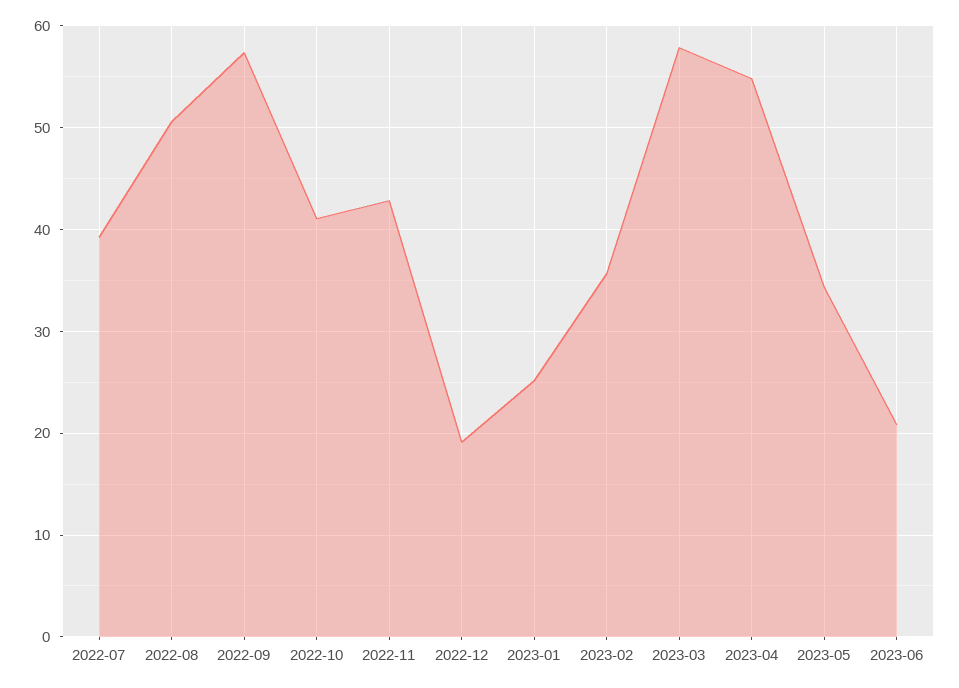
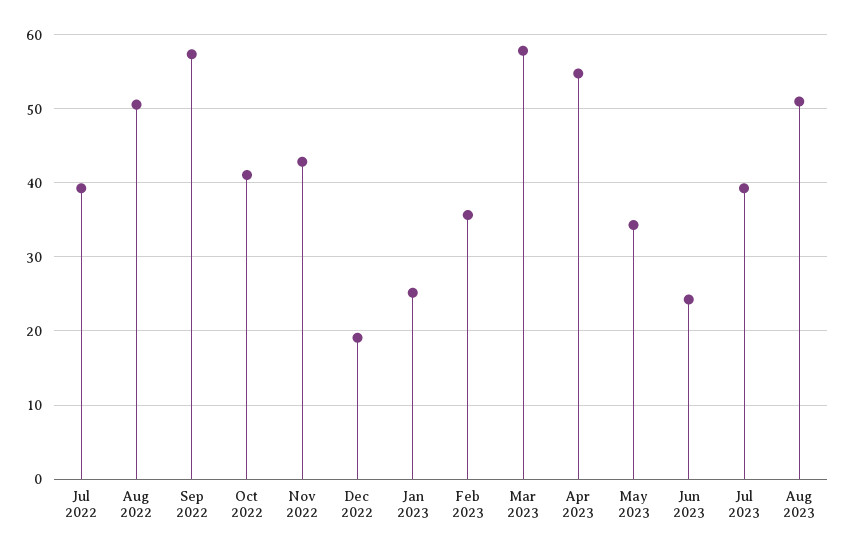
2023-06: 21 -> 24
Jul 2023: none -> 39
Aug 2023: none -> 51

